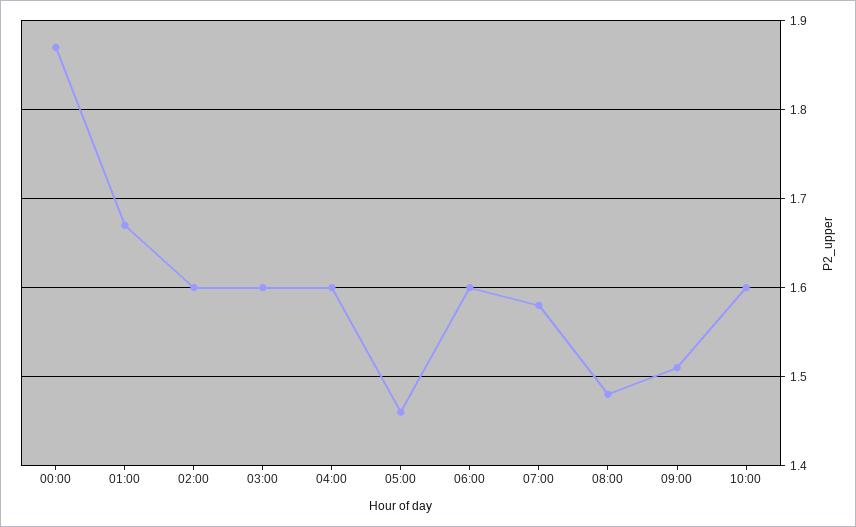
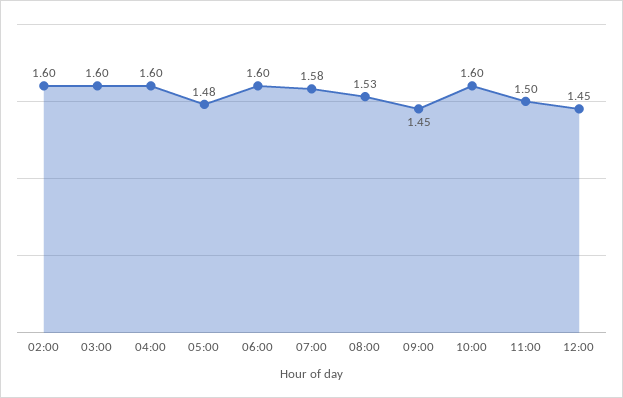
00:00: 1.87 -> none
01:00: 1.67 -> none
05:00: 1.46 -> 1.48
08:00: 1.48 -> 1.53
09:00: 1.51 -> 1.45
11:00: none -> 1.5
12:00: none -> 1.45

